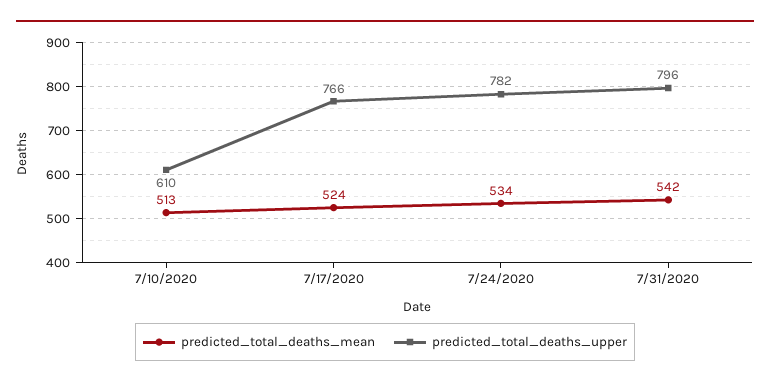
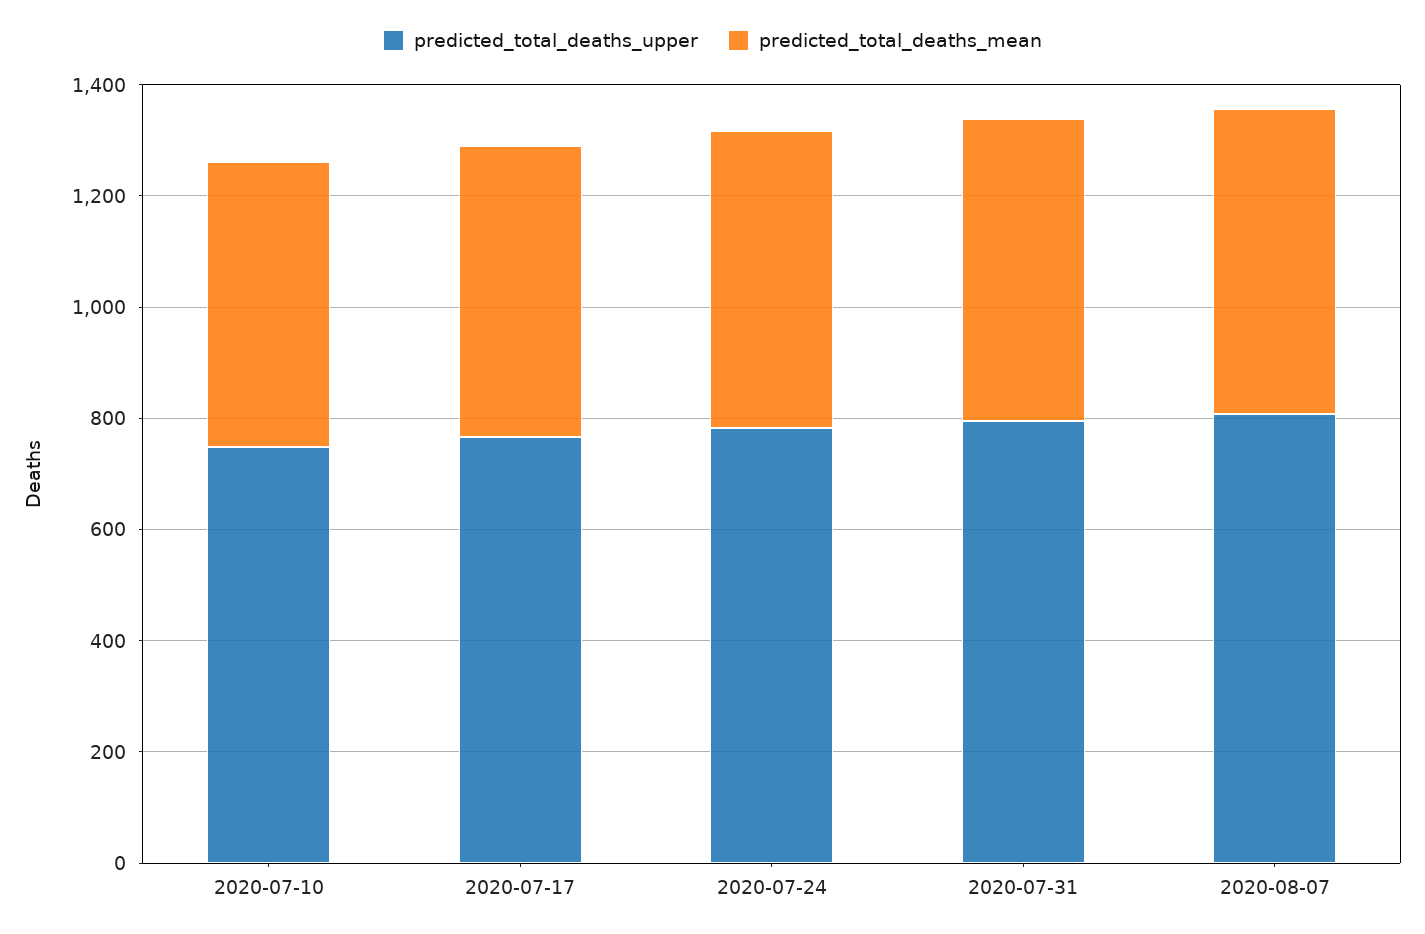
predicted_total_deaths_upper, 7/10/2020: 610 -> 750
predicted_total_deaths_upper, 2020-08-07: none -> 800
predicted_total_deaths_mean, 2020-08-07: none -> 550

